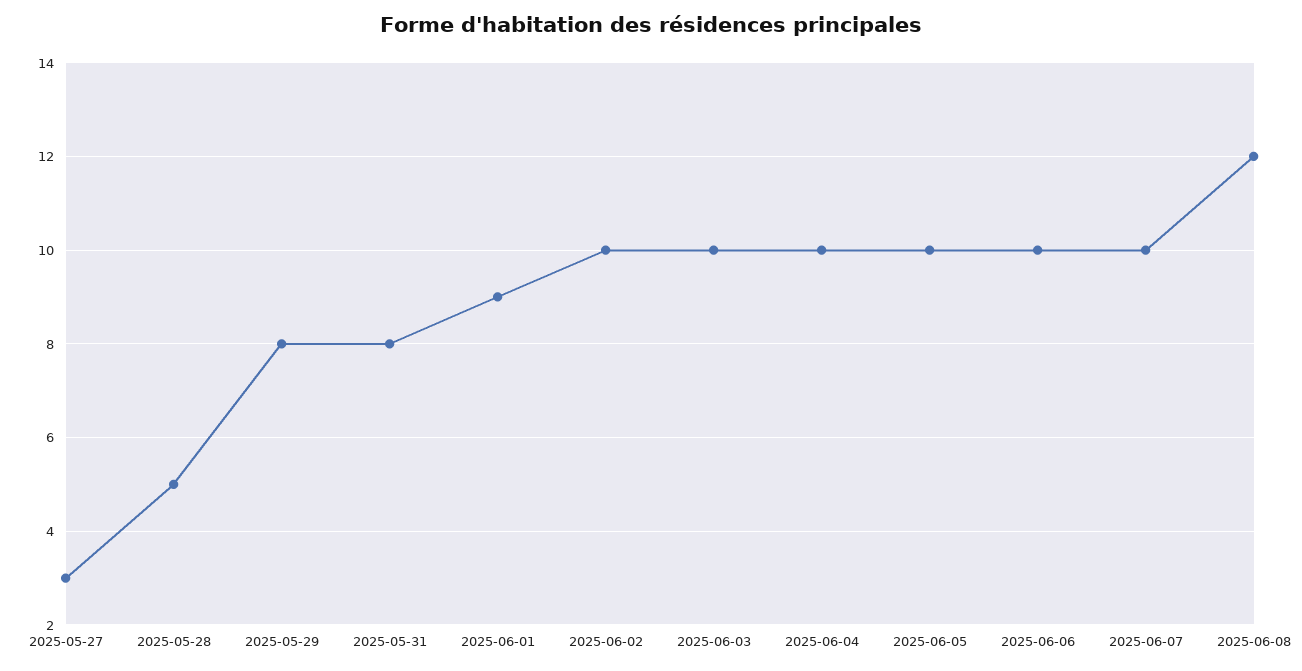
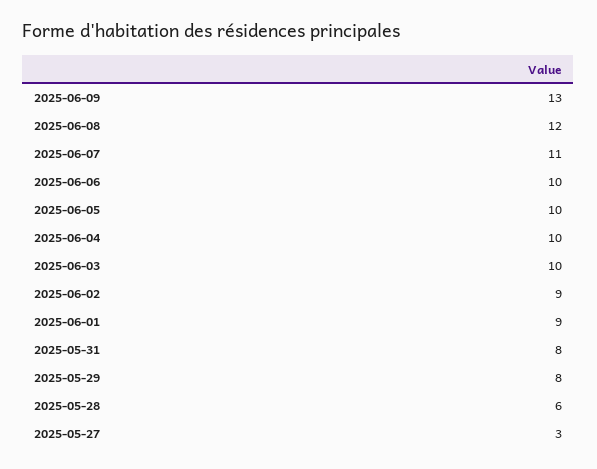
2025-05-28: 5 -> 6
2025-06-02: 10 -> 9
2025-06-07: 10 -> 11
2025-06-09: none -> 13

